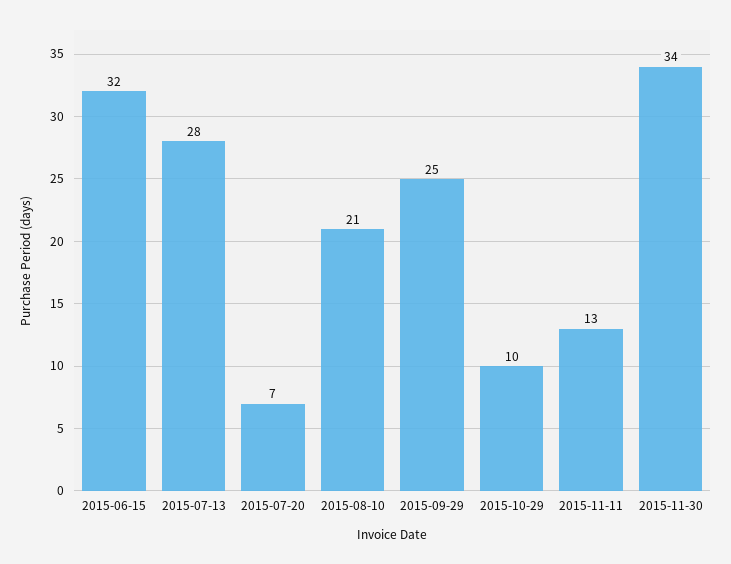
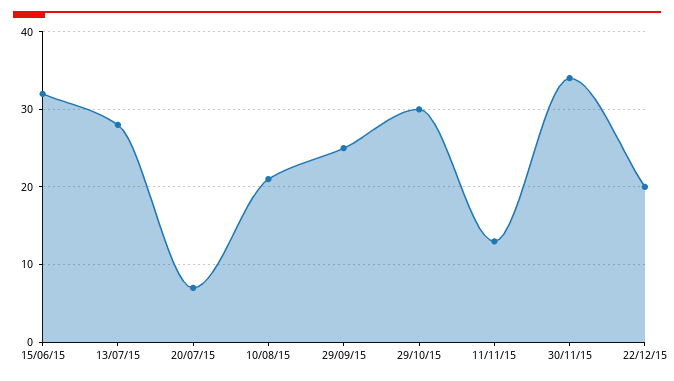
2015-10-29: 10 -> 30
22/12/15: none -> 20

